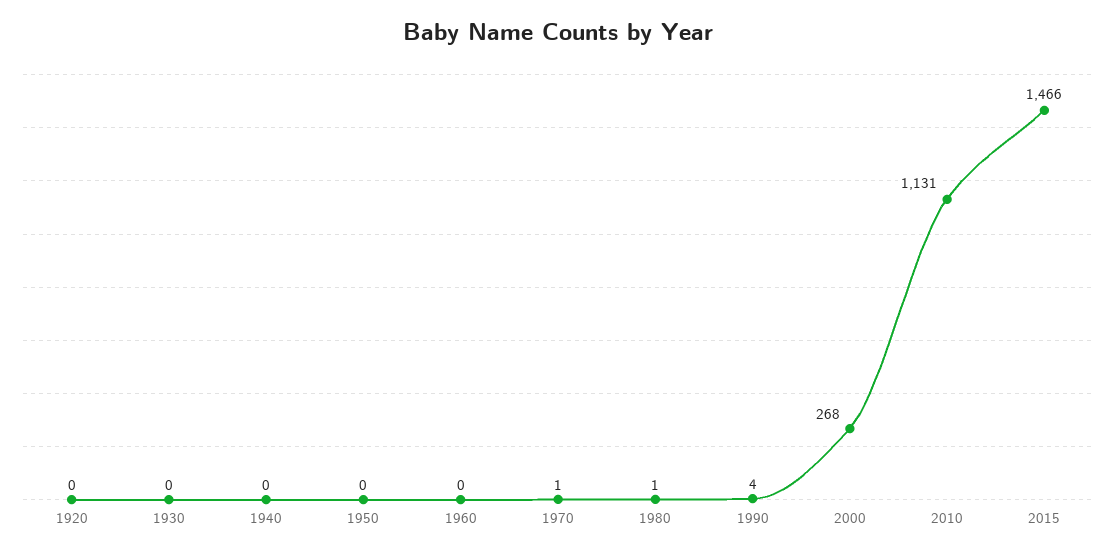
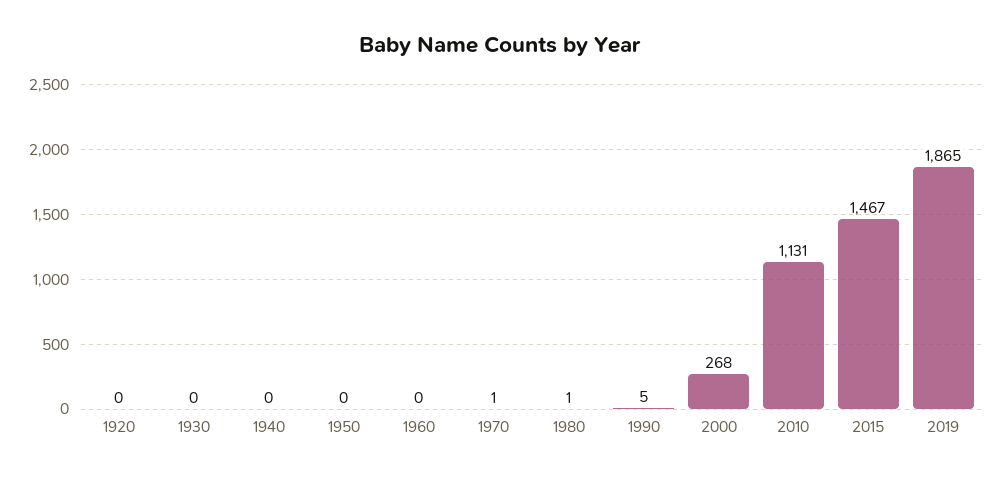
1990: 4 -> 5
2015: 1466 -> 1467
2019: none -> 1865

